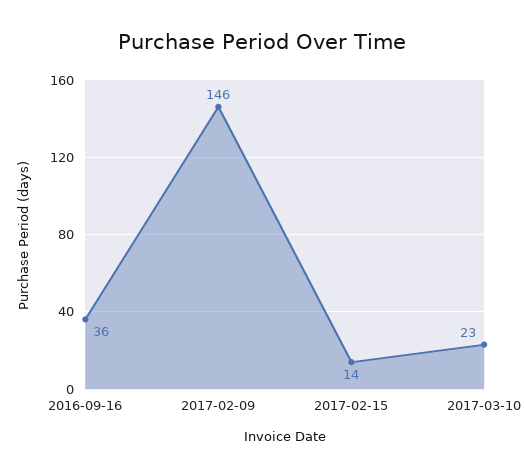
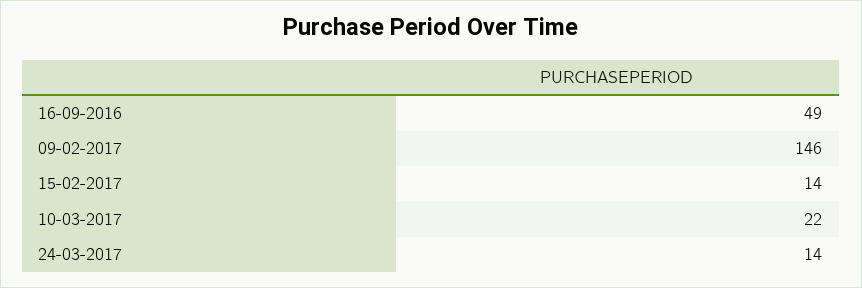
2016-09-16: 36 -> 49
2017-03-10: 23 -> 22
24-03-2017: none -> 14

